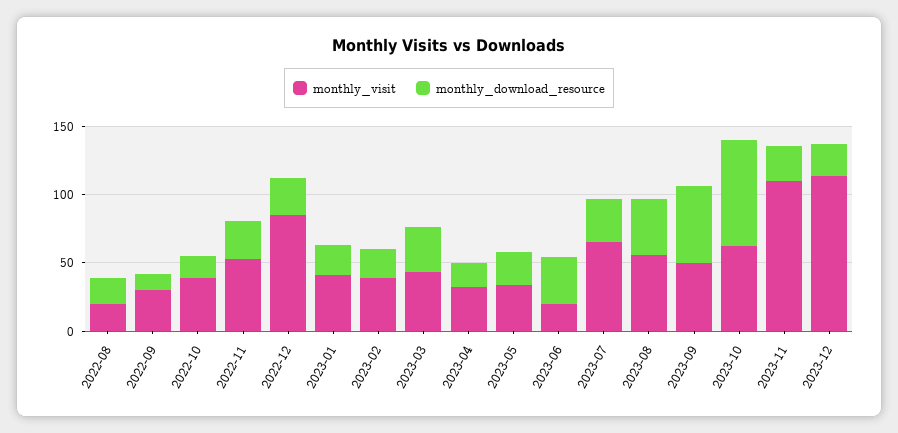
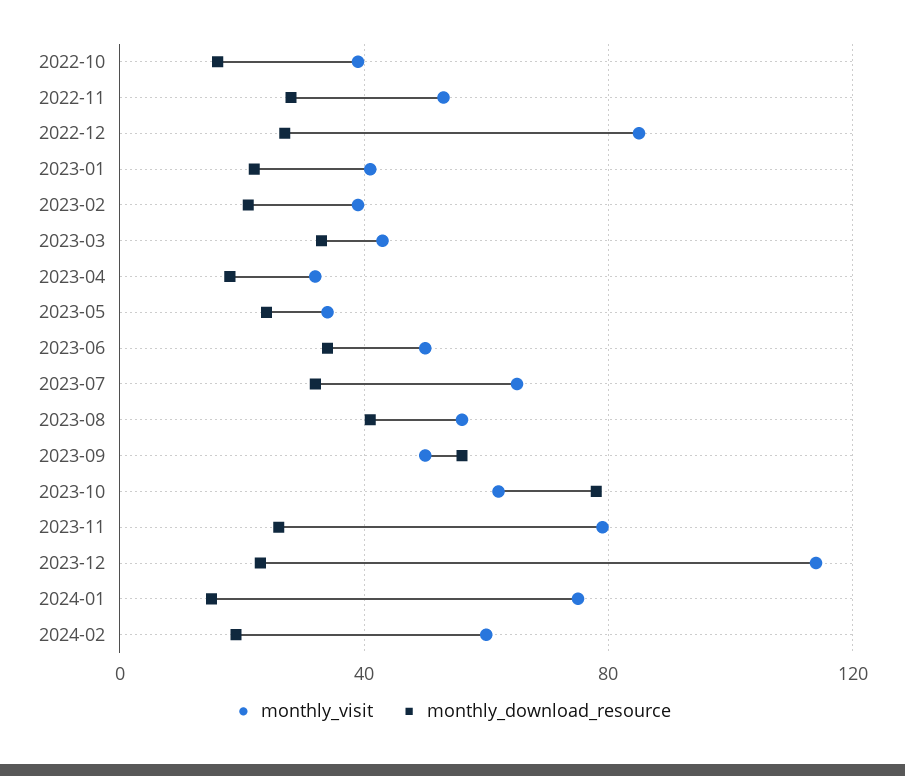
monthly_visit, 2022-08: 20 -> none
monthly_download_resource, 2022-08: 20 -> none
monthly_visit, 2022-09: 30 -> none
monthly_download_resource, 2022-09: 10 -> none
monthly_visit, 2023-06: 20 -> 50
monthly_visit, 2023-11: 110 -> 80
monthly_visit, 2024-01: none -> 75
monthly_download_resource, 2024-01: none -> 15
monthly_visit, 2024-02: none -> 60
monthly_download_resource, 2024-02: none -> 20

